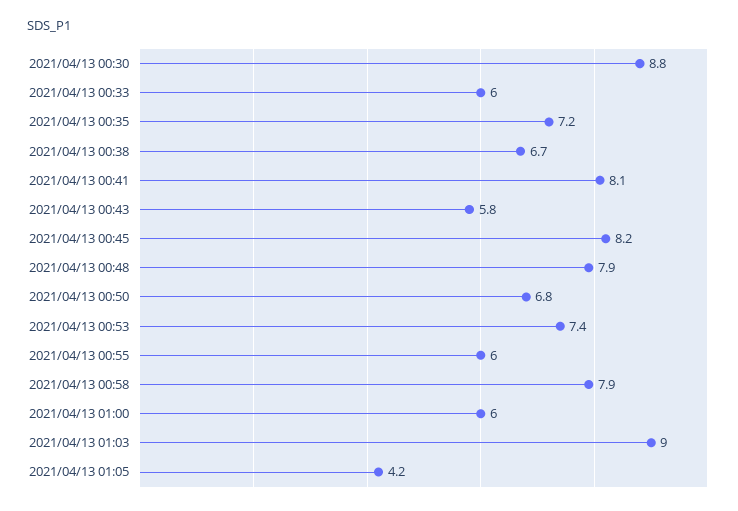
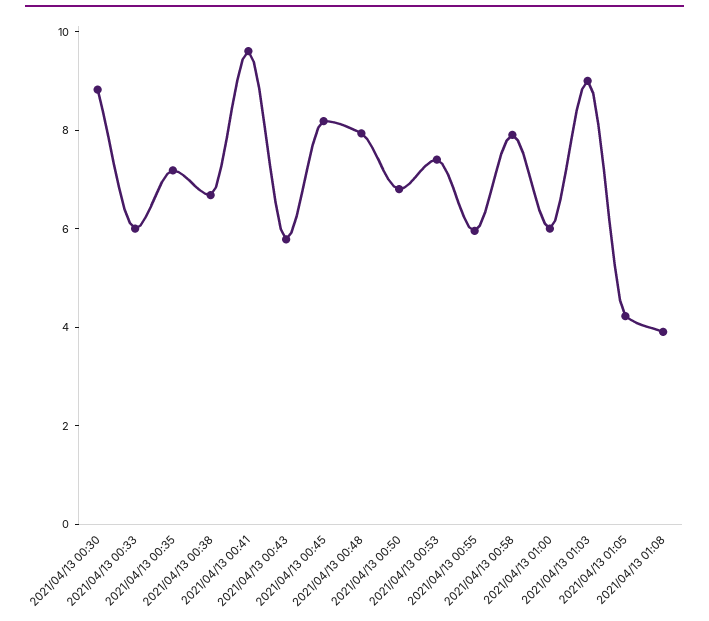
2021/04/13 00:41: 8.1 -> 9.5
2021/04/13 01:08: none -> 4

